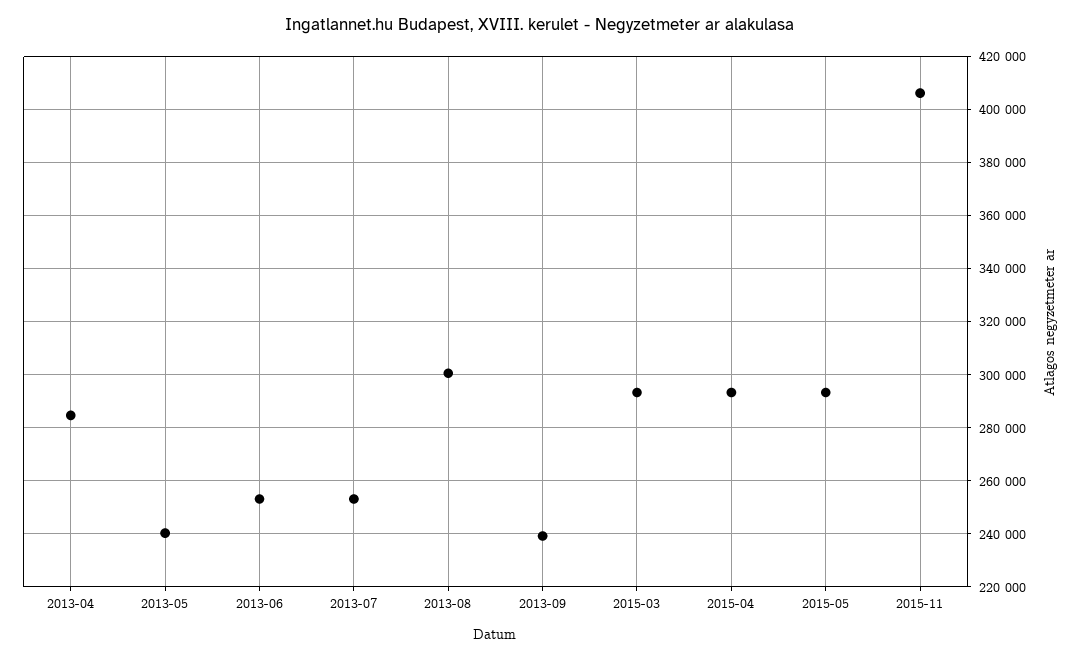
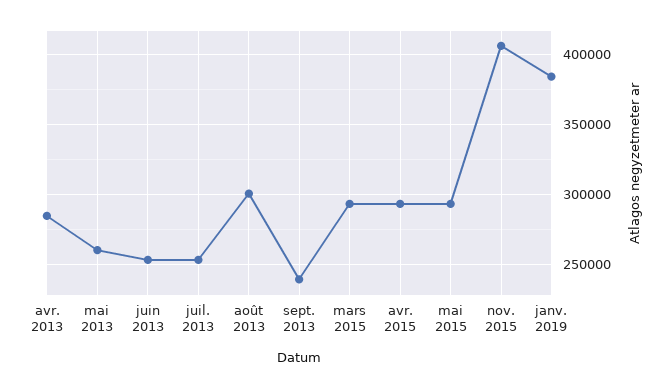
2013-05: 240000 -> 260000
janv. 2019: none -> 385000

